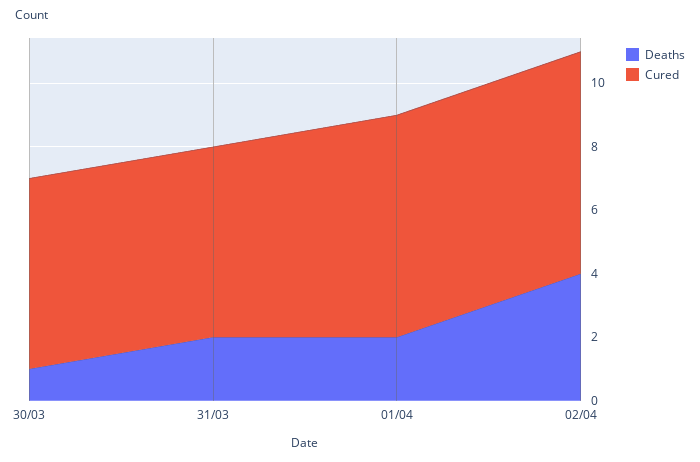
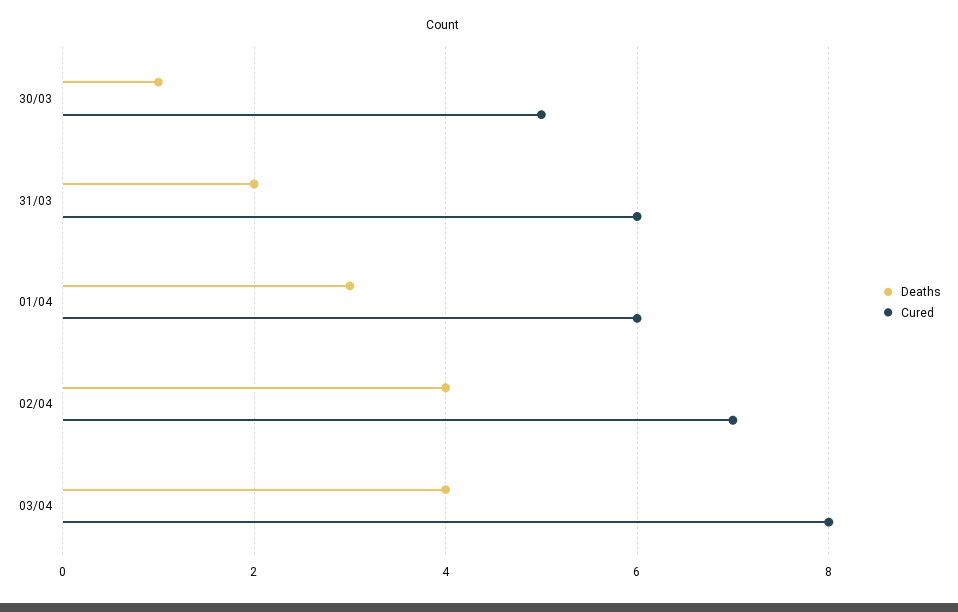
Cured, 30/03: 6 -> 5
Deaths, 01/04: 2 -> 3
Cured, 01/04: 7 -> 6
Deaths, 03/04: none -> 4
Cured, 03/04: none -> 8

